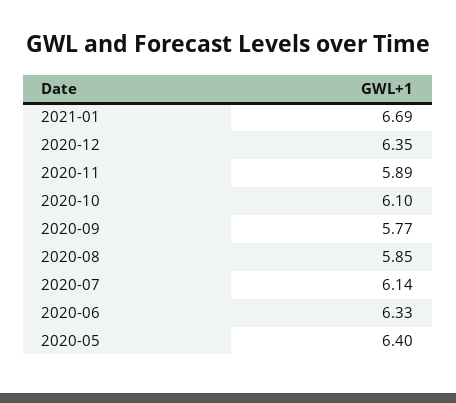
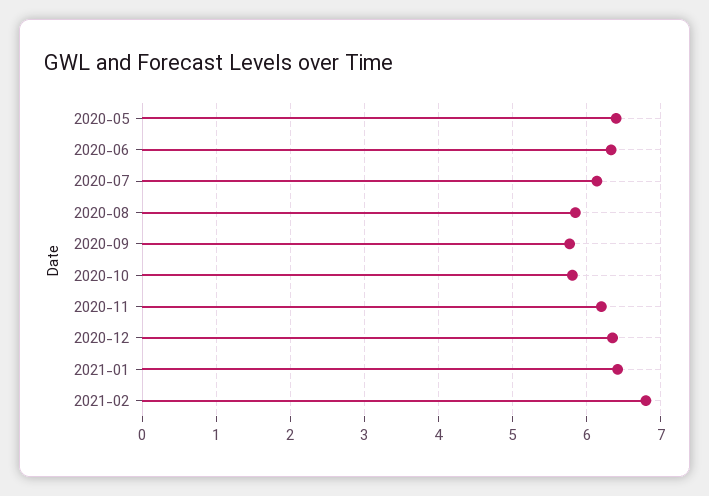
2021-01: 6.69 -> 6.4
2020-11: 5.89 -> 6.2
2020-10: 6.1 -> 5.8
2021-02: none -> 6.8

